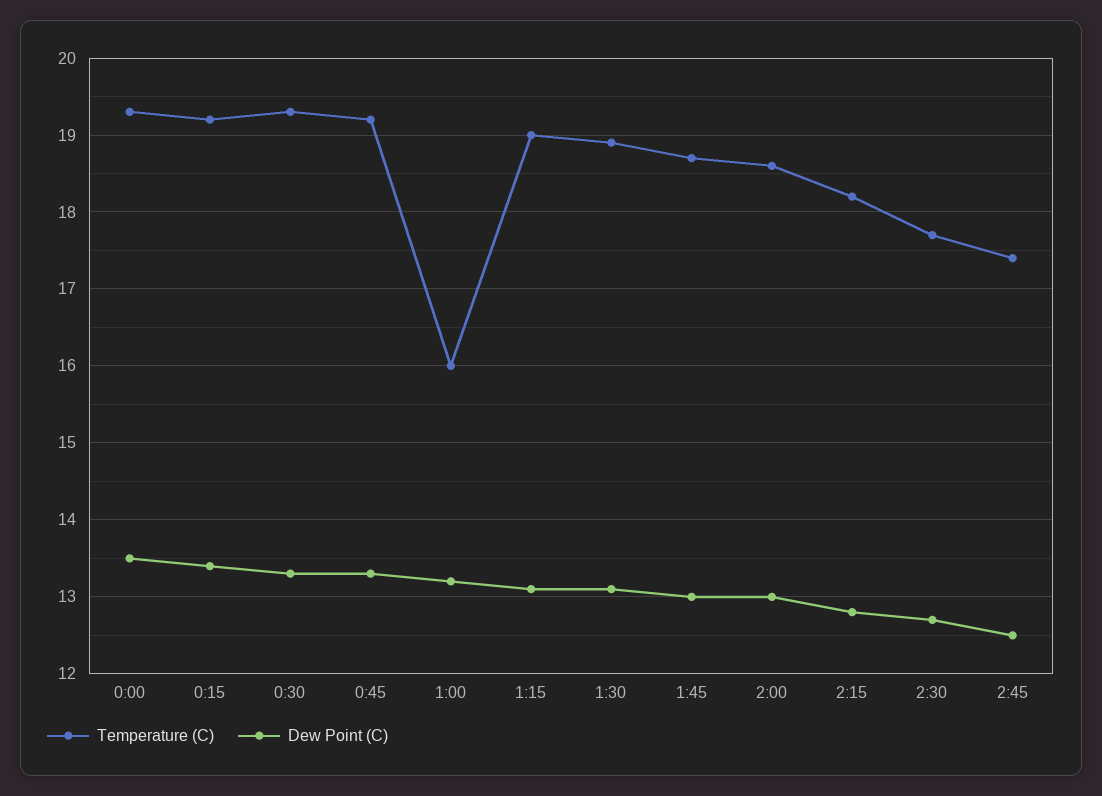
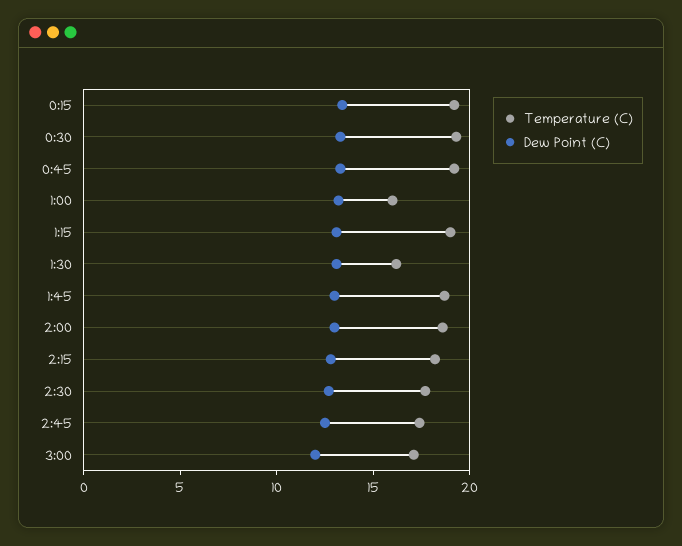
Temperature (C), 0:00: 19.3 -> none
Dew Point (C), 0:00: 13.5 -> none
Temperature (C), 1:30: 18.9 -> 16
Temperature (C), 3:00: none -> 17
Dew Point (C), 3:00: none -> 12

